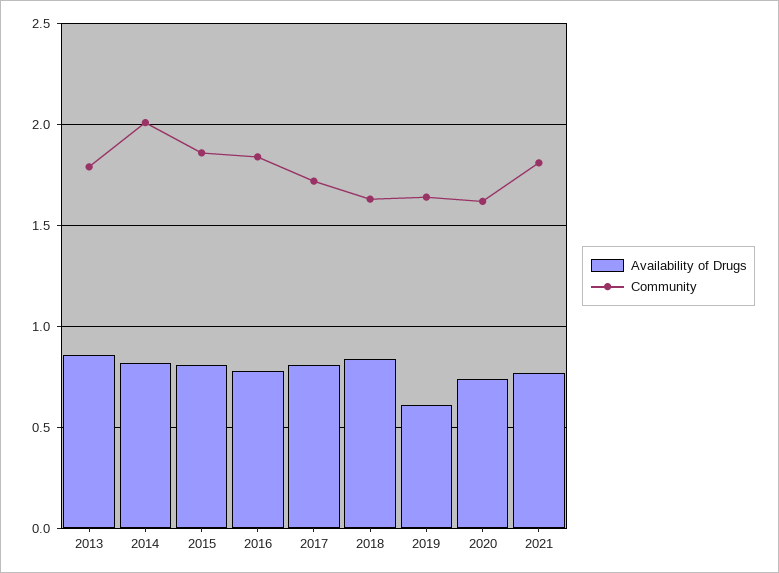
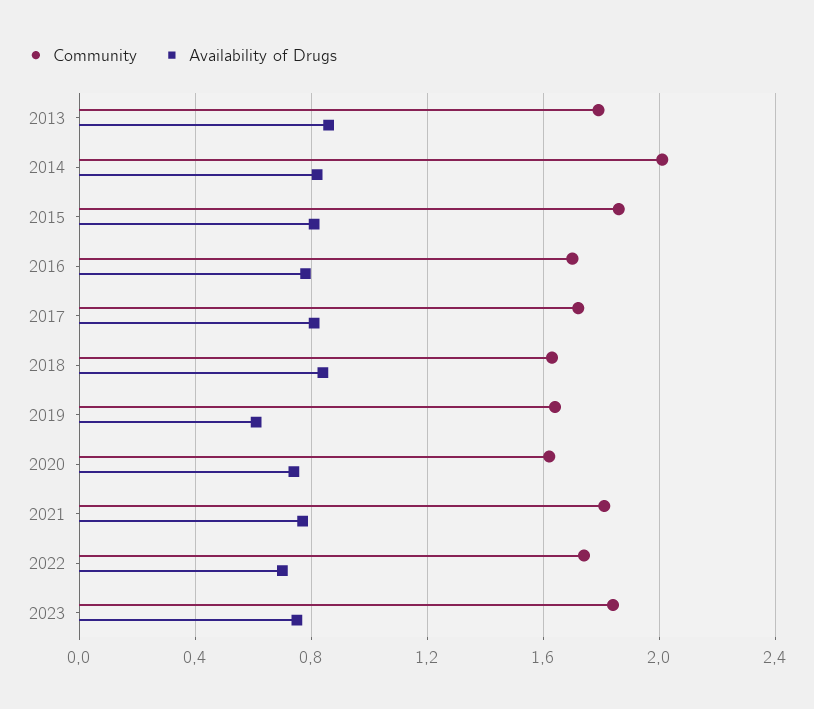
Community, 2016: 1.85 -> 1.7
Community, 2022: none -> 1.75
Availability of Drugs, 2022: none -> 0.7
Community, 2023: none -> 1.85
Availability of Drugs, 2023: none -> 0.75

